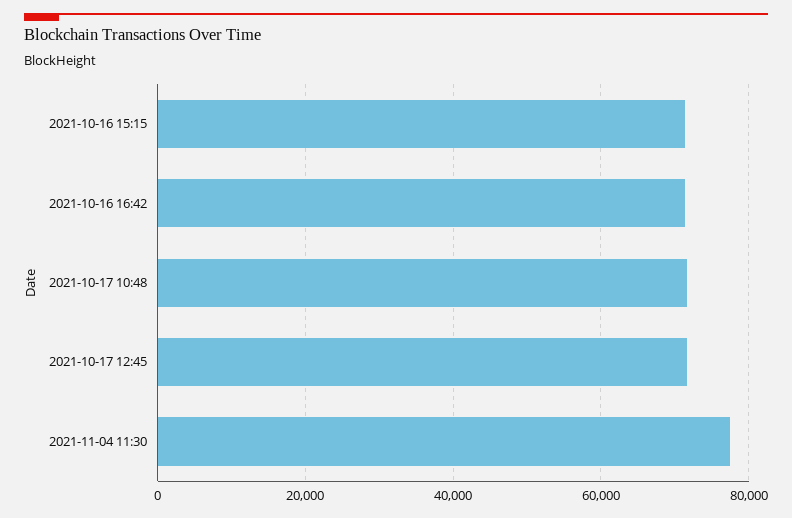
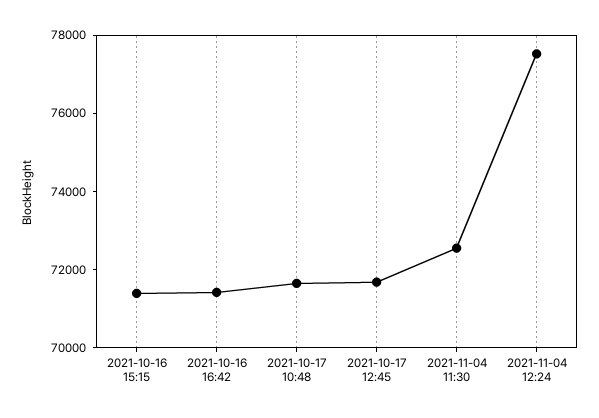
2021-11-04 11:30: 78000 -> 72500
2021-11-04 12:24: none -> 77500

